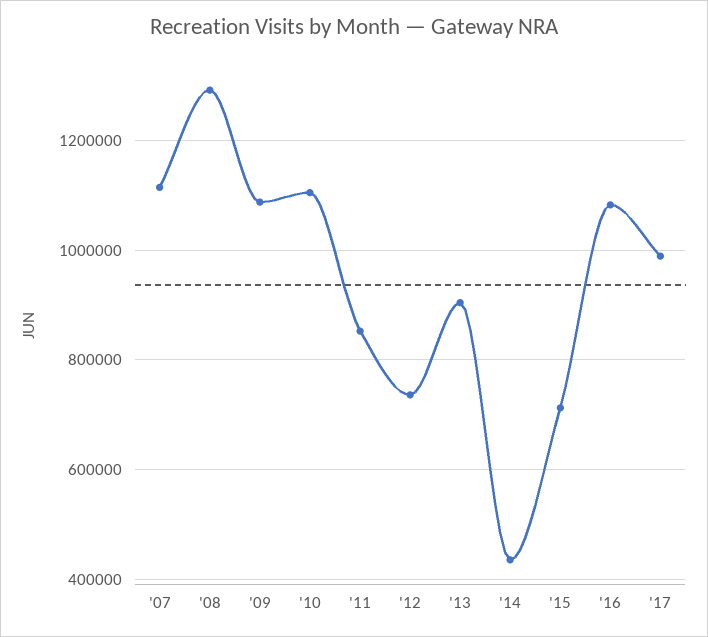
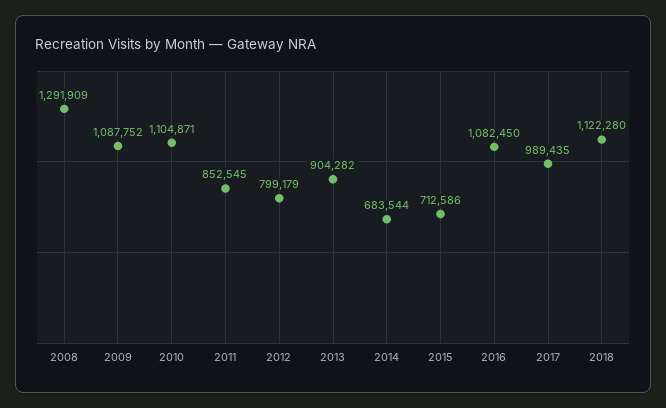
'07: 1120000 -> none
'12: 740000 -> 799179
'14: 440000 -> 683544
2018: none -> 1122280

